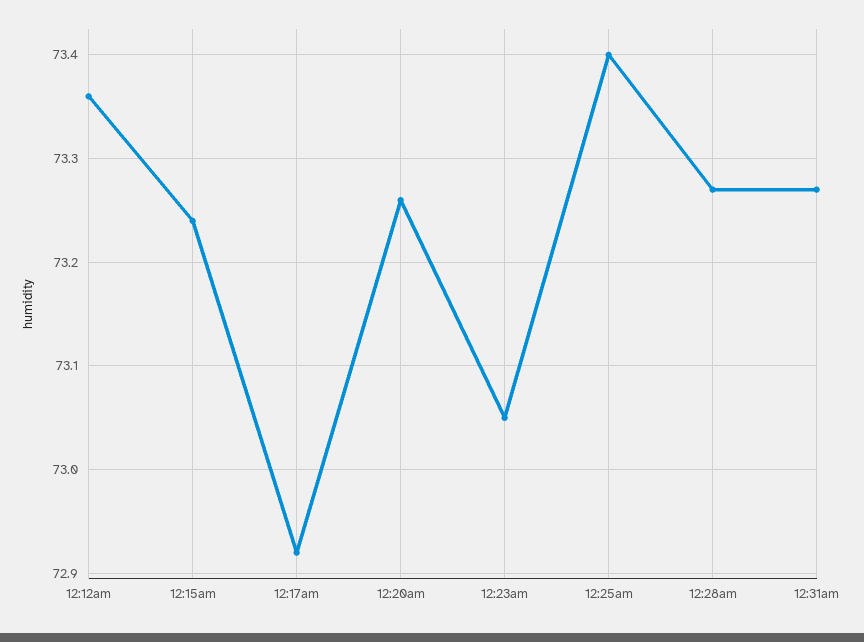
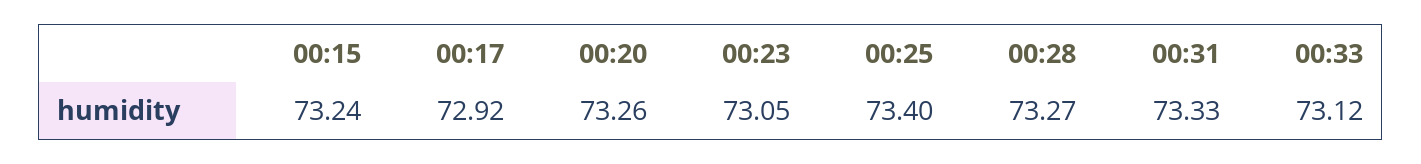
12:12am: 73.36 -> none
12:31am: 73.27 -> 73.33
00:33: none -> 73.12

